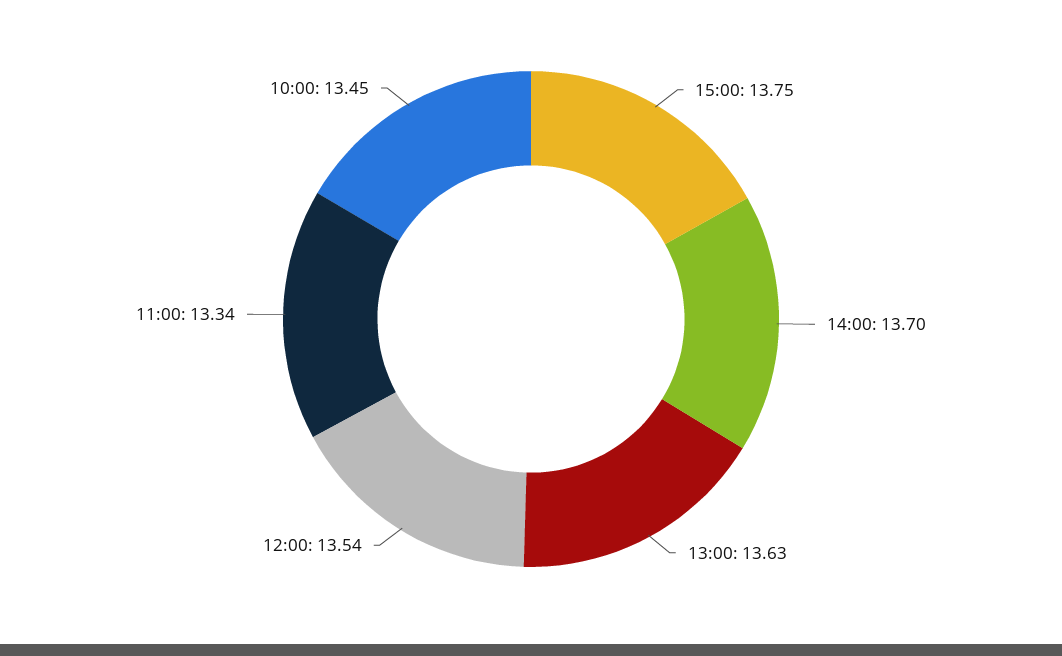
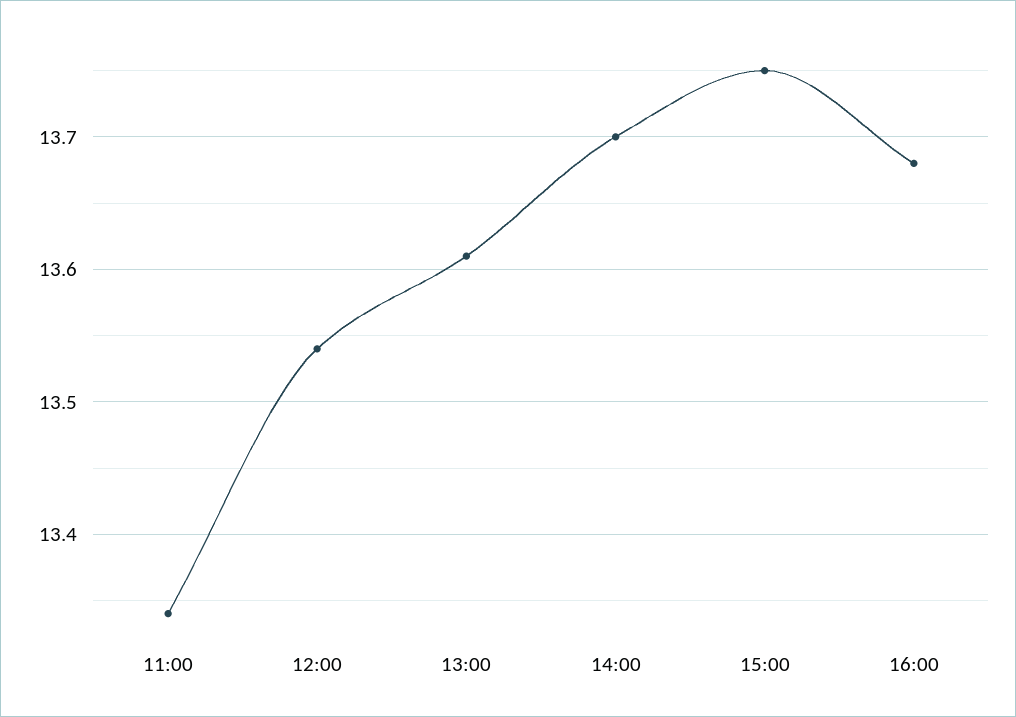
13:00: 13.63 -> 13.61
10:00: 13.45 -> none
16:00: none -> 13.68

